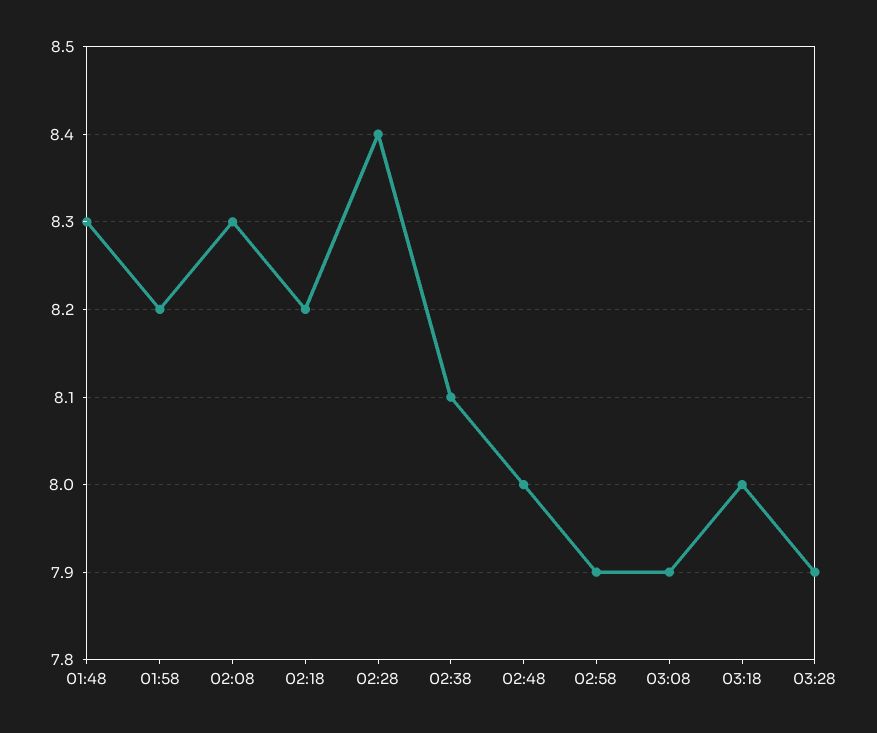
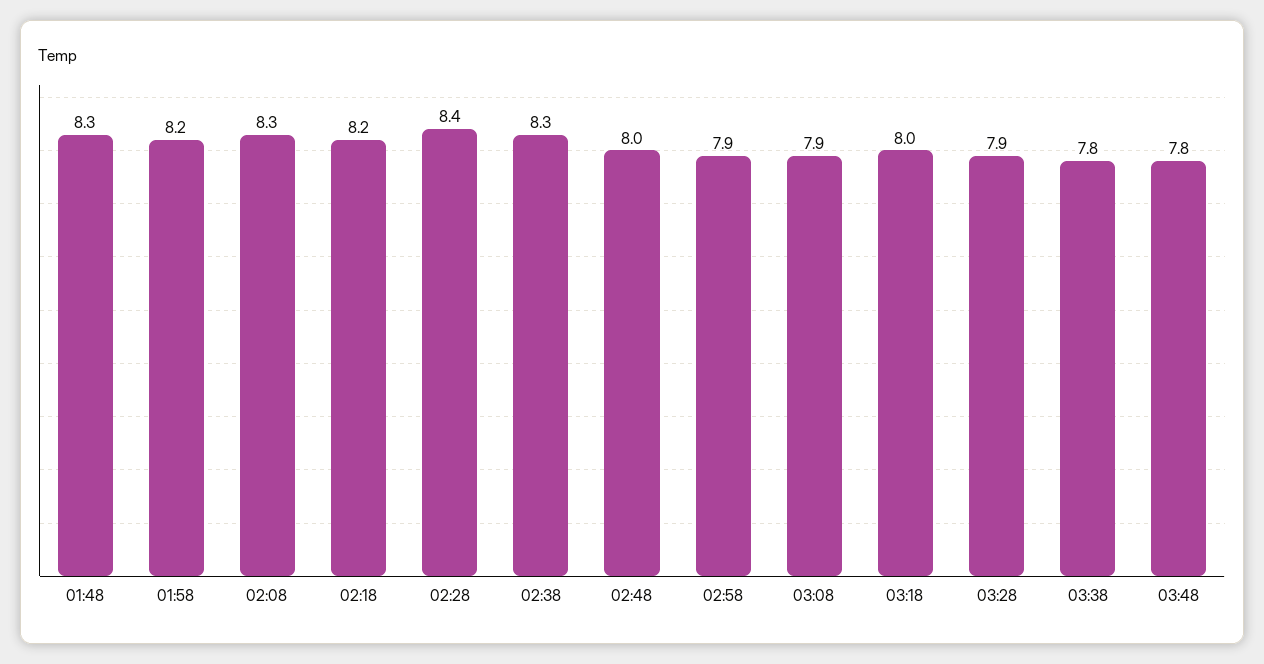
02:38: 8.1 -> 8.3
03:38: none -> 7.8
03:48: none -> 7.8

